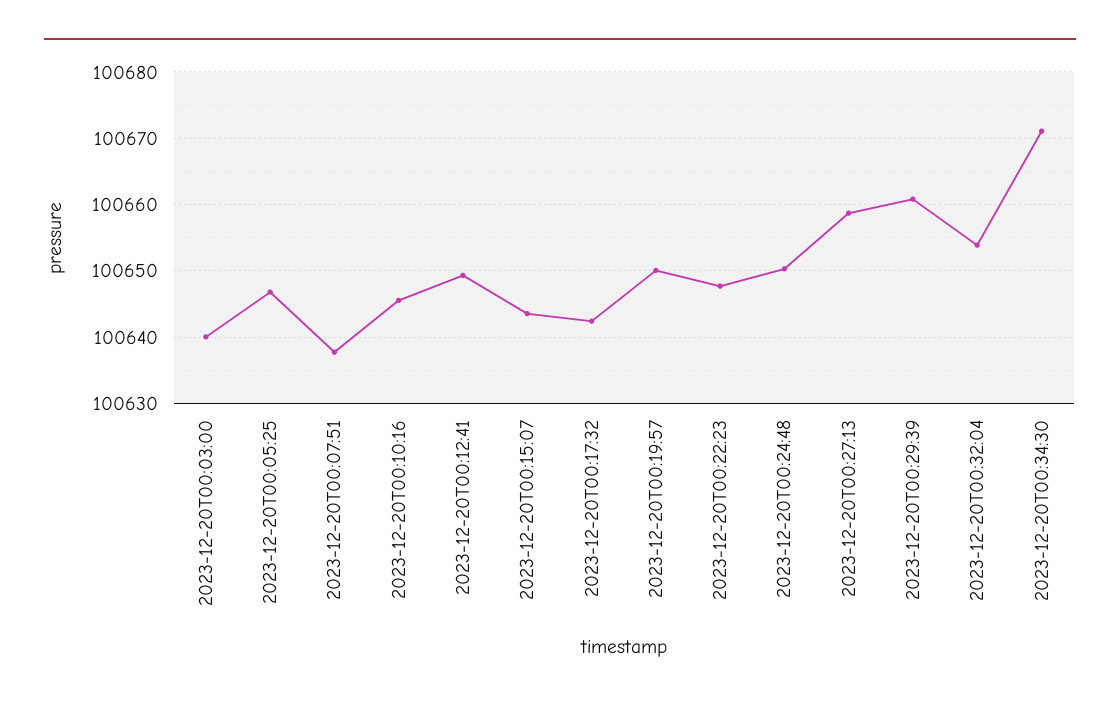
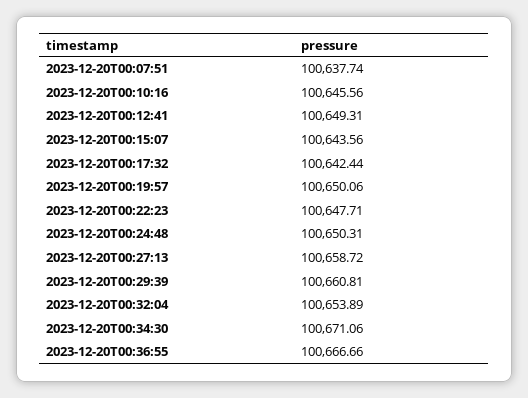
2023-12-20T00:03:00: 100640 -> none
2023-12-20T00:05:25: 100647 -> none
2023-12-20T00:36:55: none -> 100666.66

